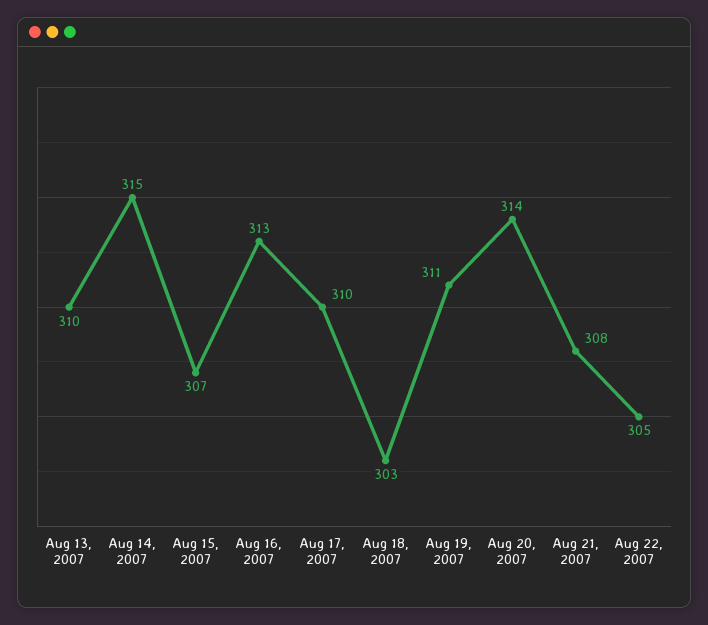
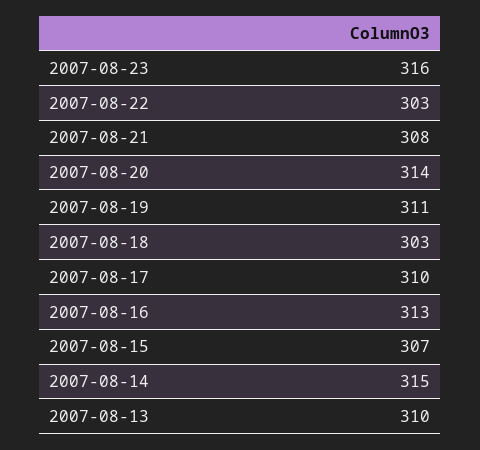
Aug 22, 2007: 305 -> 303
2007-08-23: none -> 316

